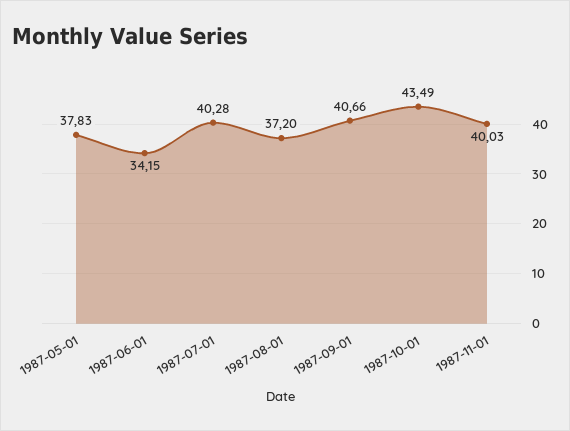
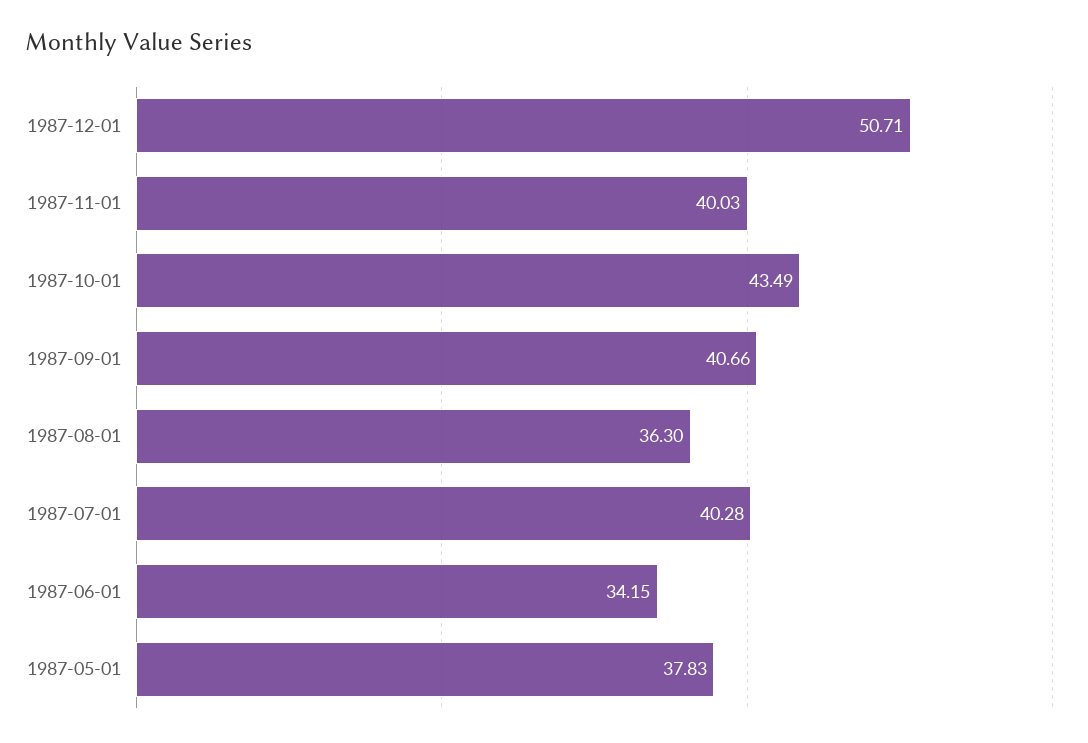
1987-08-01: 37.2 -> 36.3
1987-12-01: none -> 50.71

